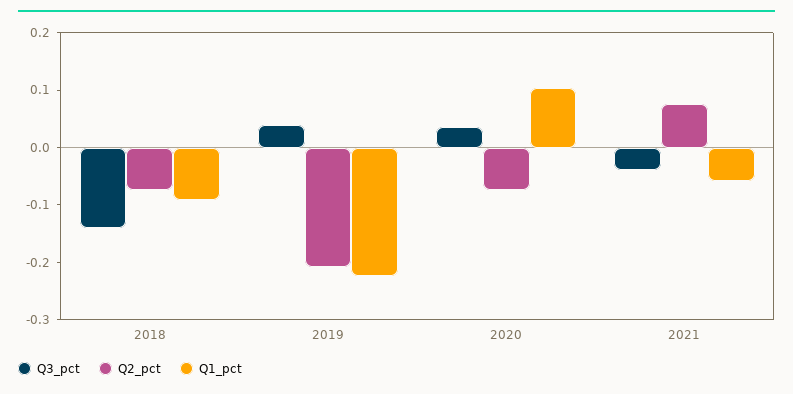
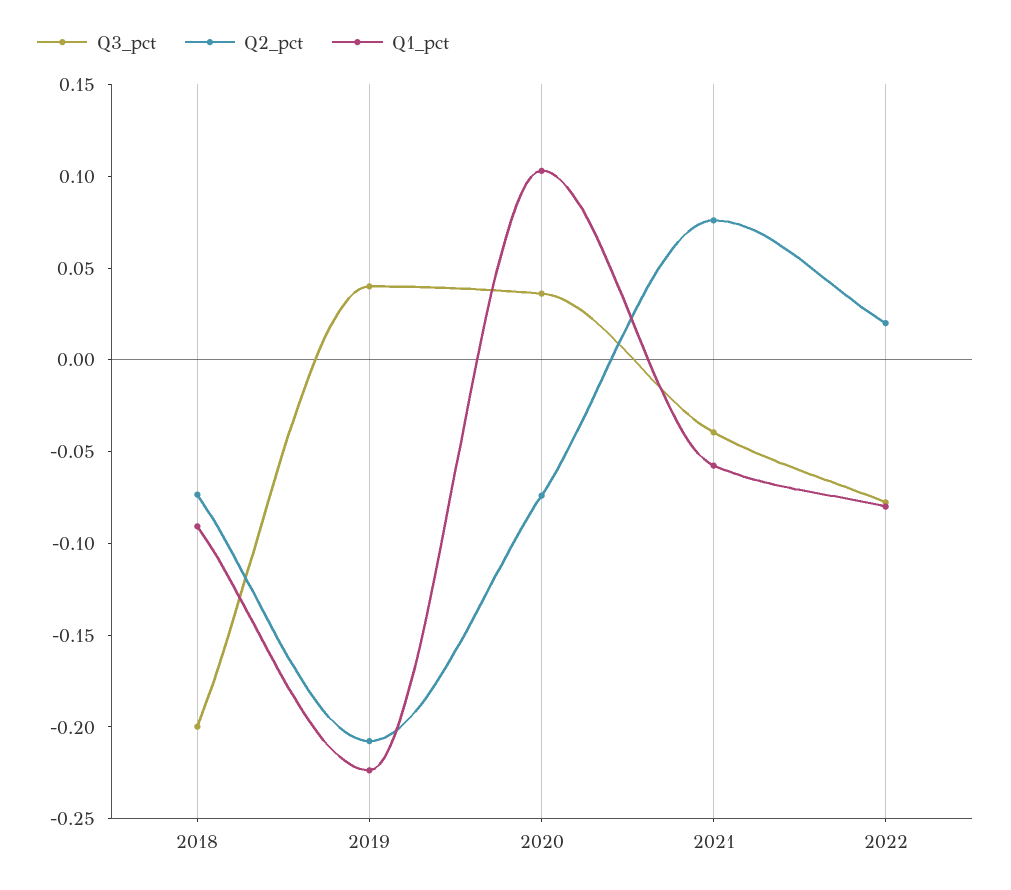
Q3_pct, 2018: -0.14 -> -0.2
Q3_pct, 2022: none -> -0.08
Q2_pct, 2022: none -> 0.02
Q1_pct, 2022: none -> -0.08

